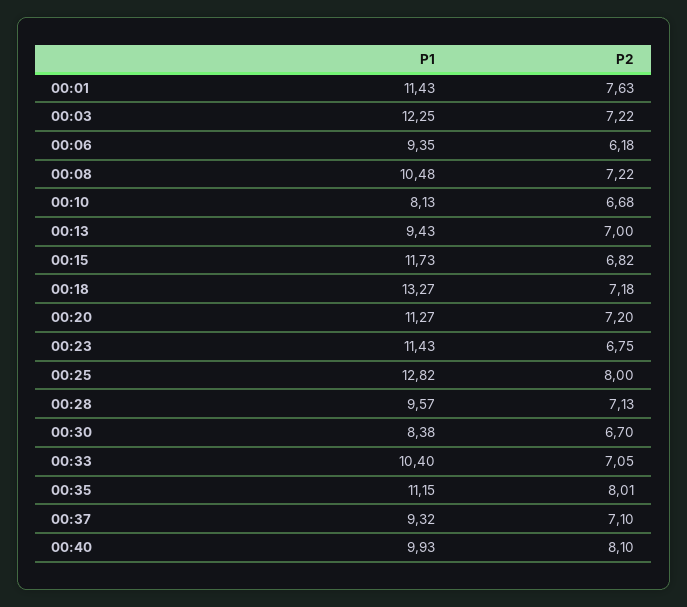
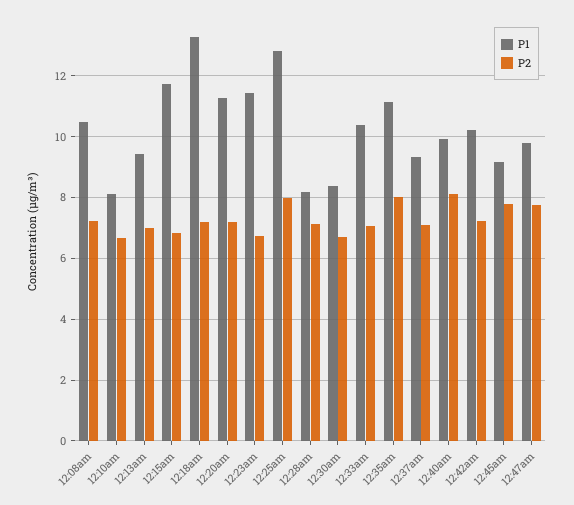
P1, 00:01: 11.43 -> none
P2, 00:01: 7.63 -> none
P1, 00:03: 12.25 -> none
P2, 00:03: 7.22 -> none
P1, 00:06: 9.35 -> none
P2, 00:06: 6.18 -> none
P1, 00:28: 9.57 -> 8.2
P1, 12:42am: none -> 10.2
P2, 12:42am: none -> 7.2
P1, 12:45am: none -> 9.2
P2, 12:45am: none -> 7.8
P1, 12:47am: none -> 9.8
P2, 12:47am: none -> 7.8

